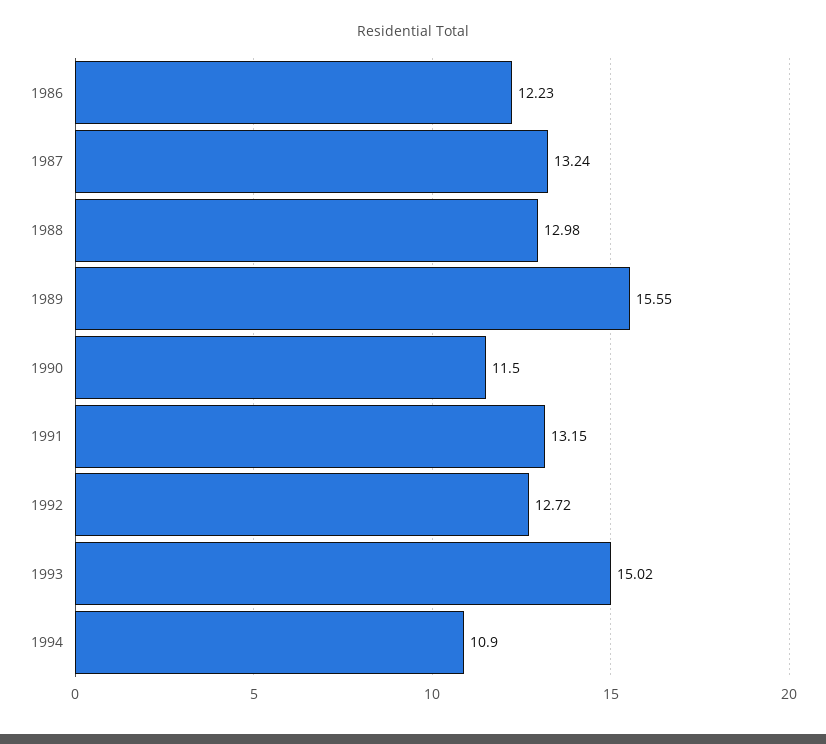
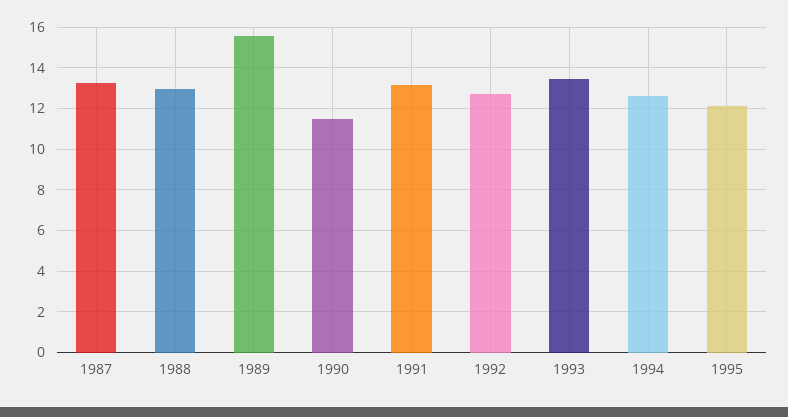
1986: 12.23 -> none
1993: 15.02 -> 13.5
1994: 10.9 -> 12.5
1995: none -> 12

